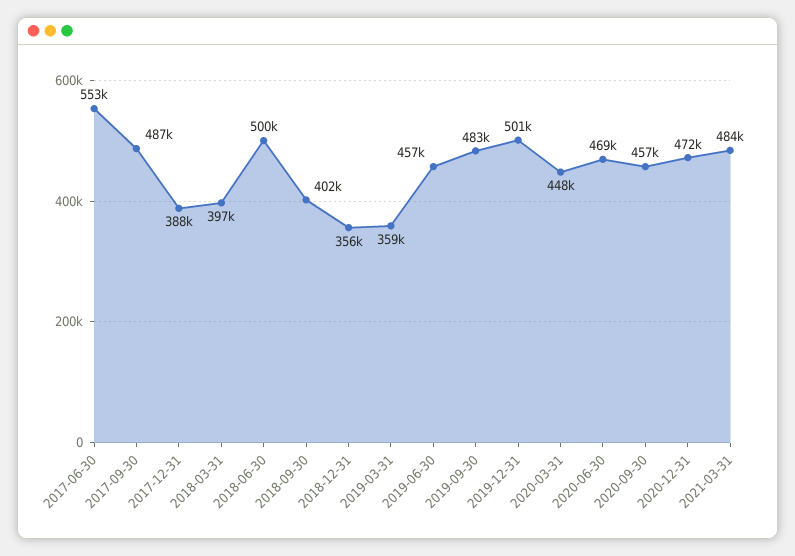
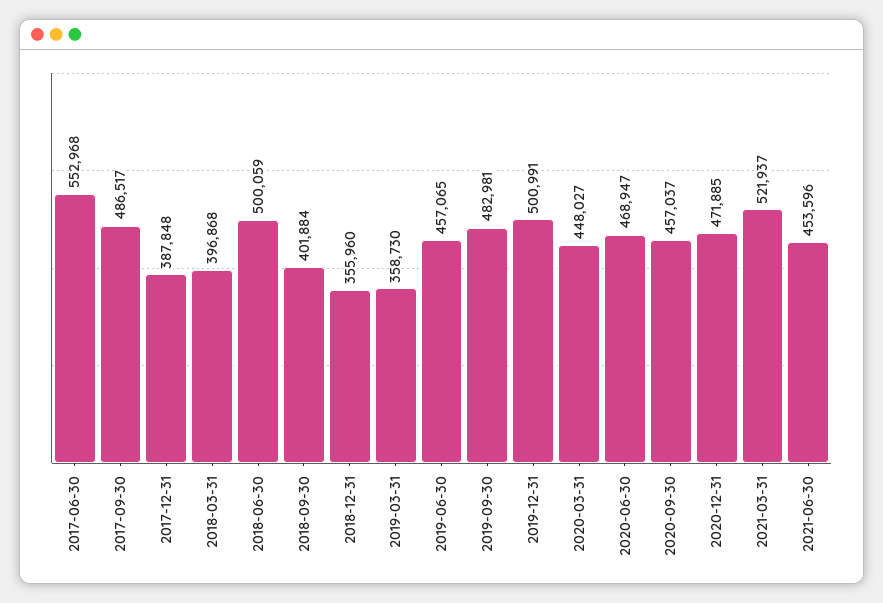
2021-03-31: 484000 -> 521937
2021-06-30: none -> 453596

